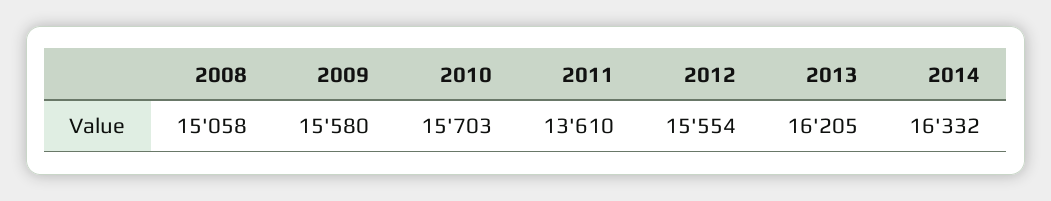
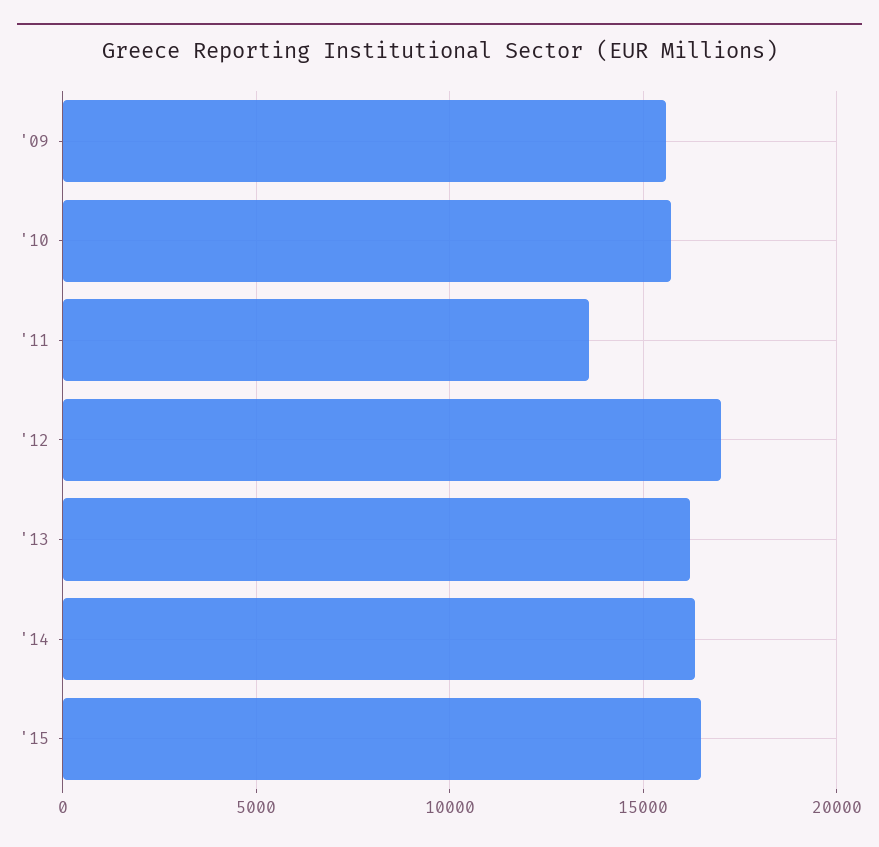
2008: 15058 -> none
2012: 15554 -> 17000
'15: none -> 16500

